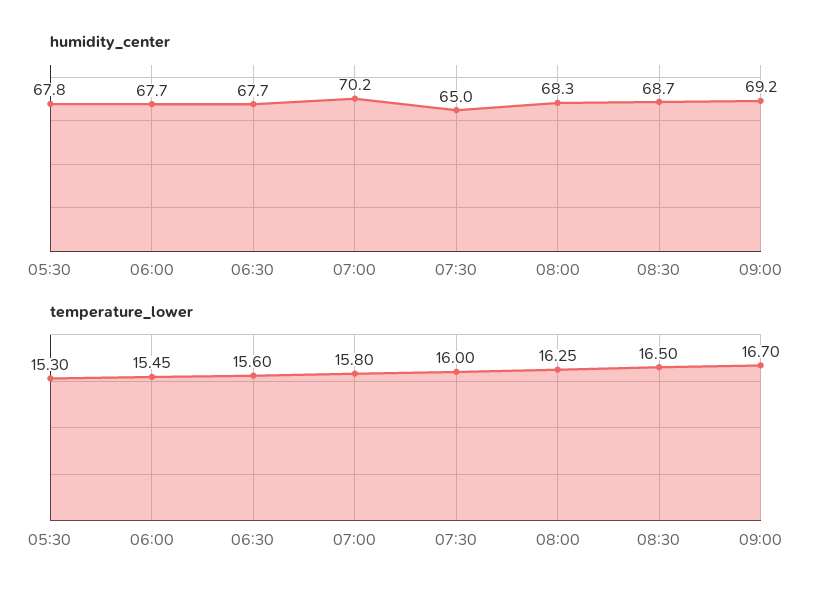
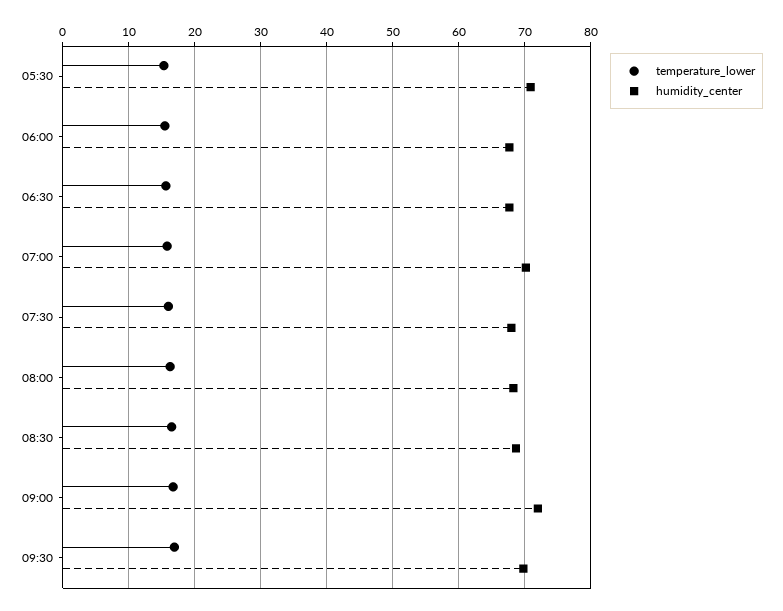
humidity_center, 05:30: 67.8 -> 71
humidity_center, 07:30: 65 -> 68
humidity_center, 09:00: 69.2 -> 72
temperature_lower, 09:30: none -> 17
humidity_center, 09:30: none -> 70

